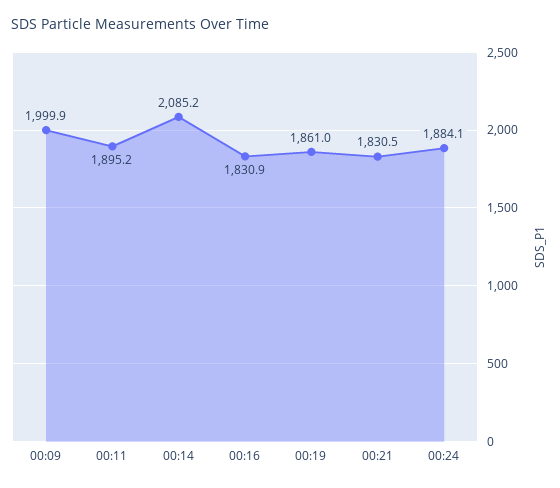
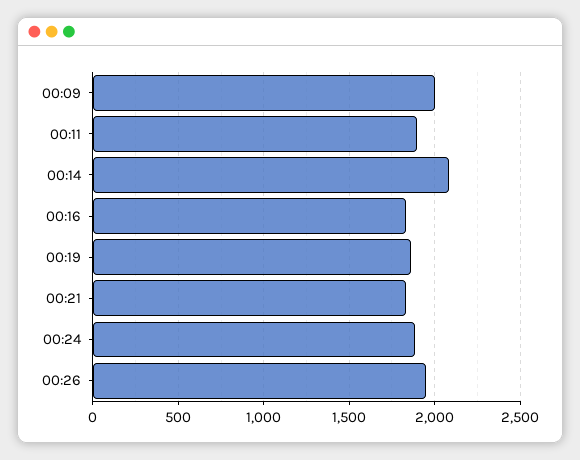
00:26: none -> 1950

